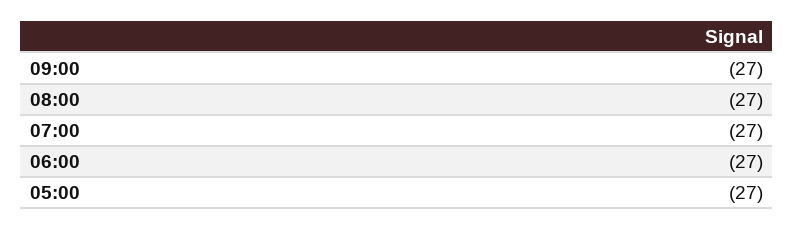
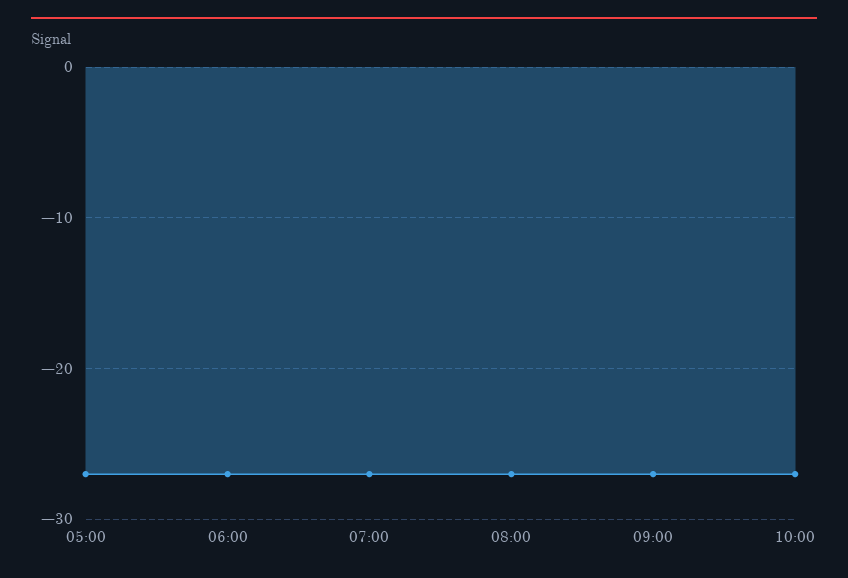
10:00: none -> -27

